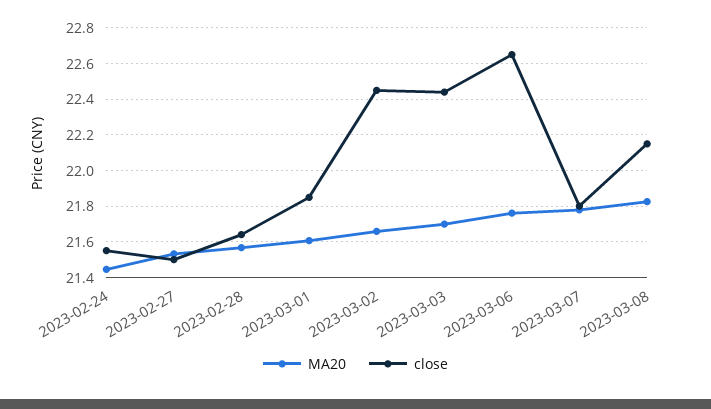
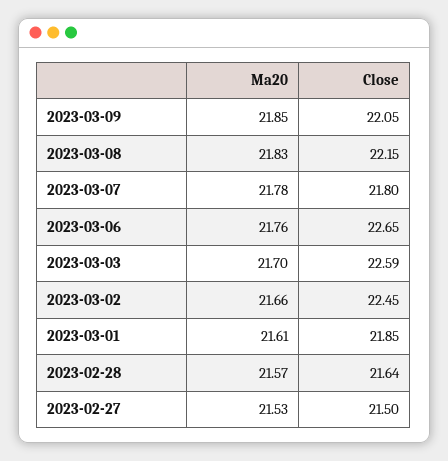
MA20, 2023-02-24: 21.45 -> none
close, 2023-02-24: 21.55 -> none
close, 2023-03-03: 22.45 -> 22.59
MA20, 2023-03-09: none -> 21.85
close, 2023-03-09: none -> 22.05

